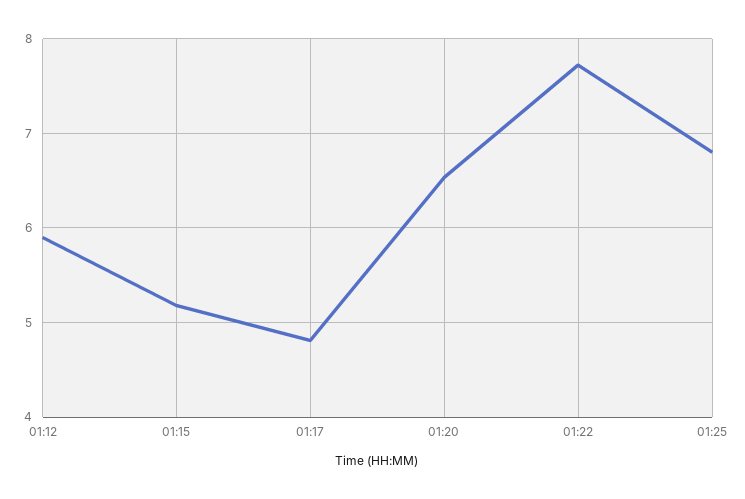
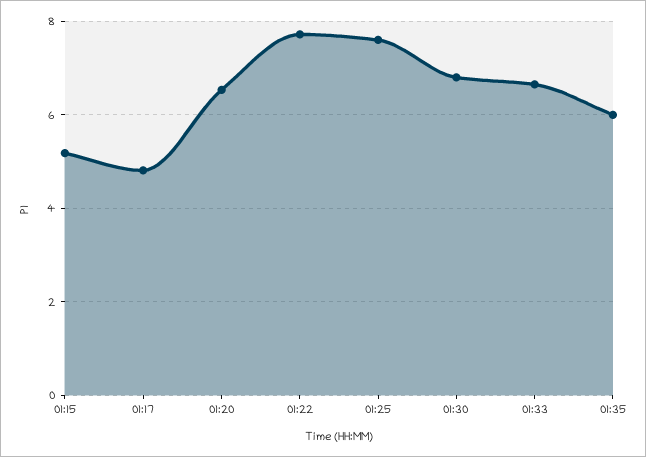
01:12: 5.9 -> none
01:25: 6.8 -> 7.6
01:30: none -> 6.8
01:33: none -> 6.6
01:35: none -> 6

